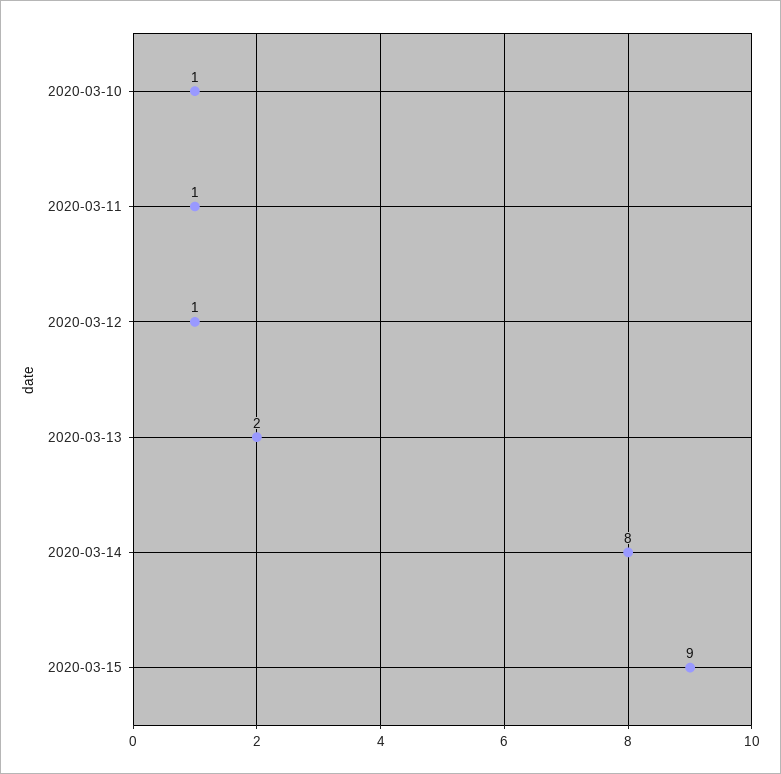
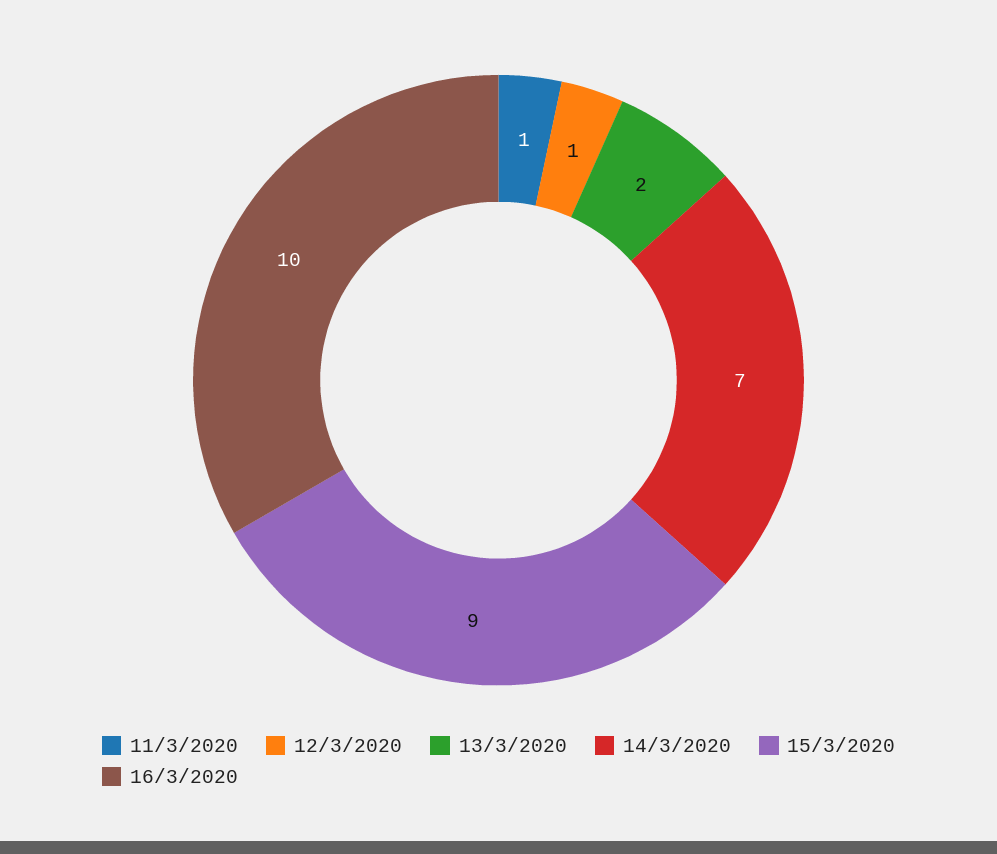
2020-03-10: 1 -> none
2020-03-14: 8 -> 7
16/3/2020: none -> 10

